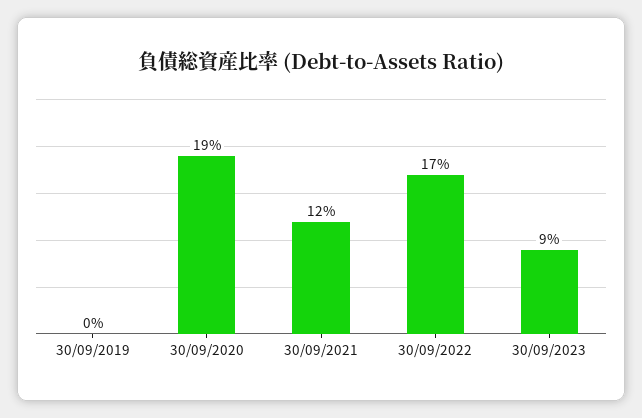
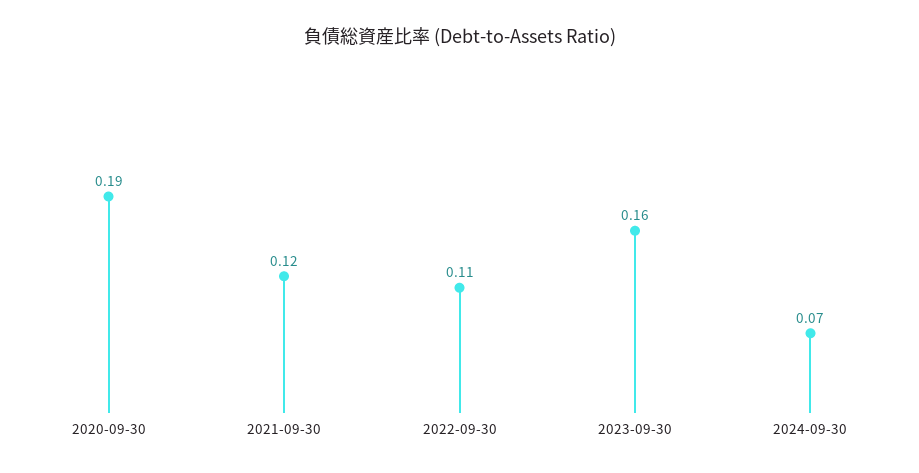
30/09/2019: 0 -> none
30/09/2022: 0.17 -> 0.11
30/09/2023: 0.09 -> 0.16
2024-09-30: none -> 0.07

